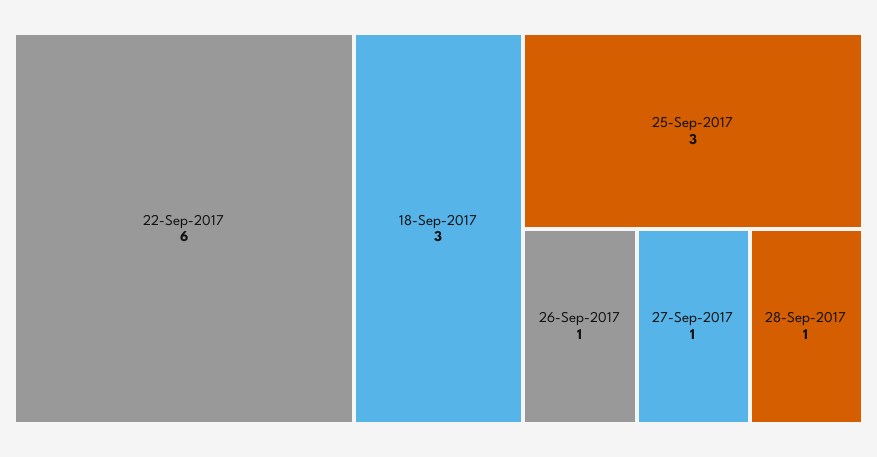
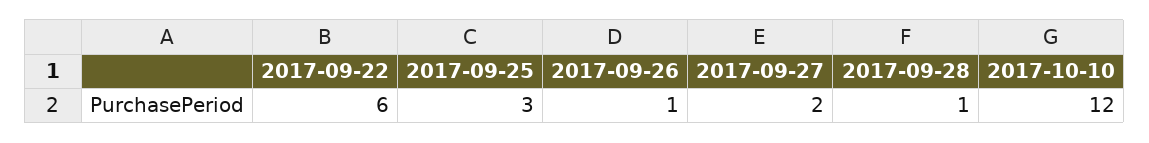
18-Sep-2017: 3 -> none
27-Sep-2017: 1 -> 2
2017-10-10: none -> 12

